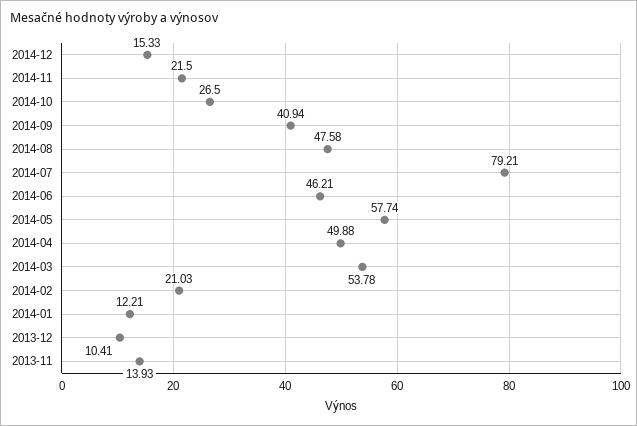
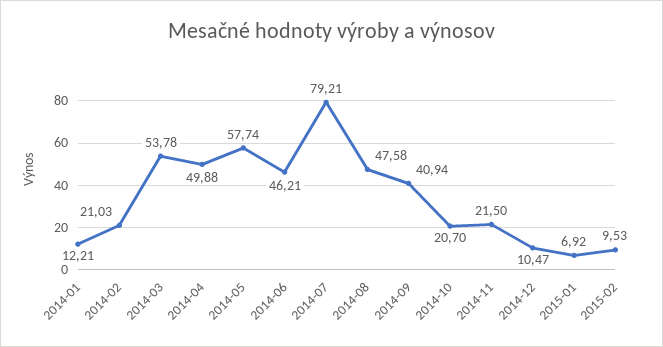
2014-12: 15.33 -> 10.47
2014-10: 26.5 -> 20.7
2013-12: 10.41 -> none
2013-11: 13.93 -> none
2015-01: none -> 6.92
2015-02: none -> 9.53

